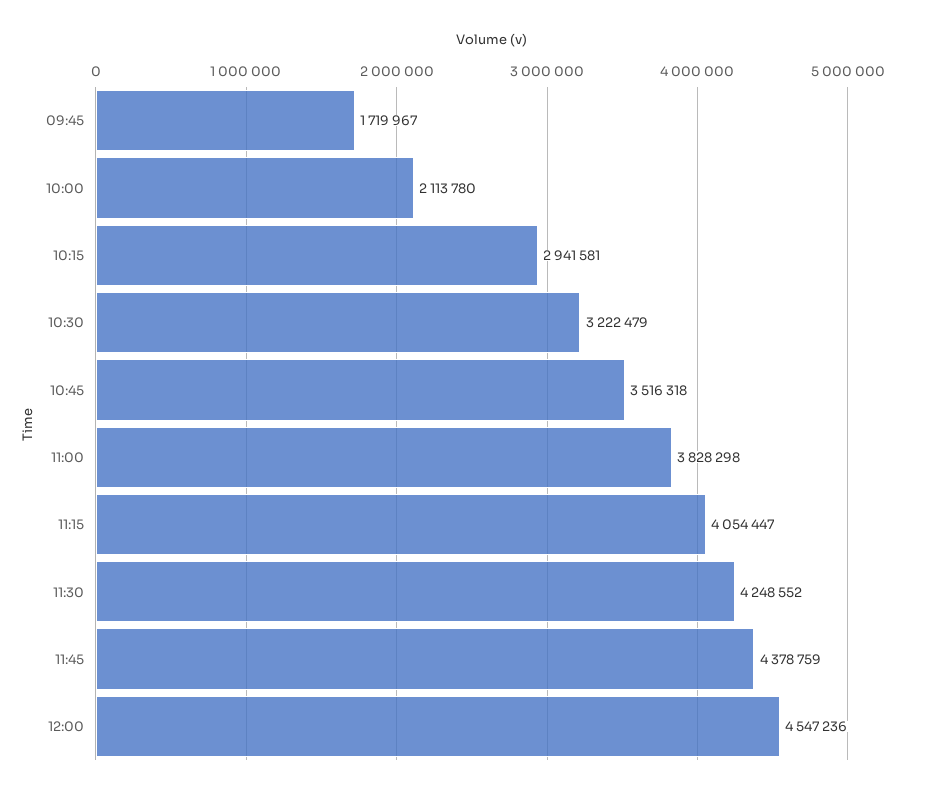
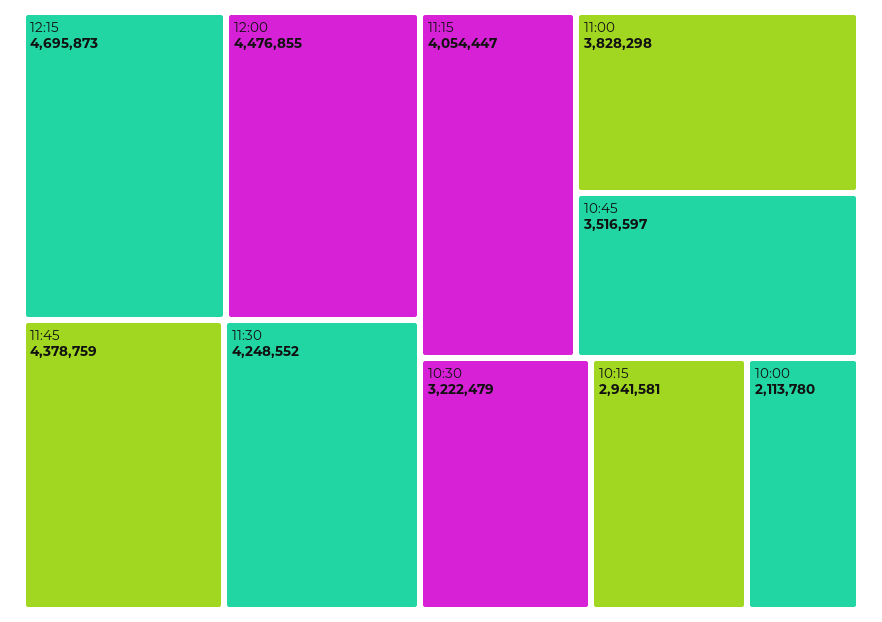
09:45: 1719967 -> none
10:45: 3516318 -> 3516597
12:00: 4547236 -> 4476855
12:15: none -> 4695873

